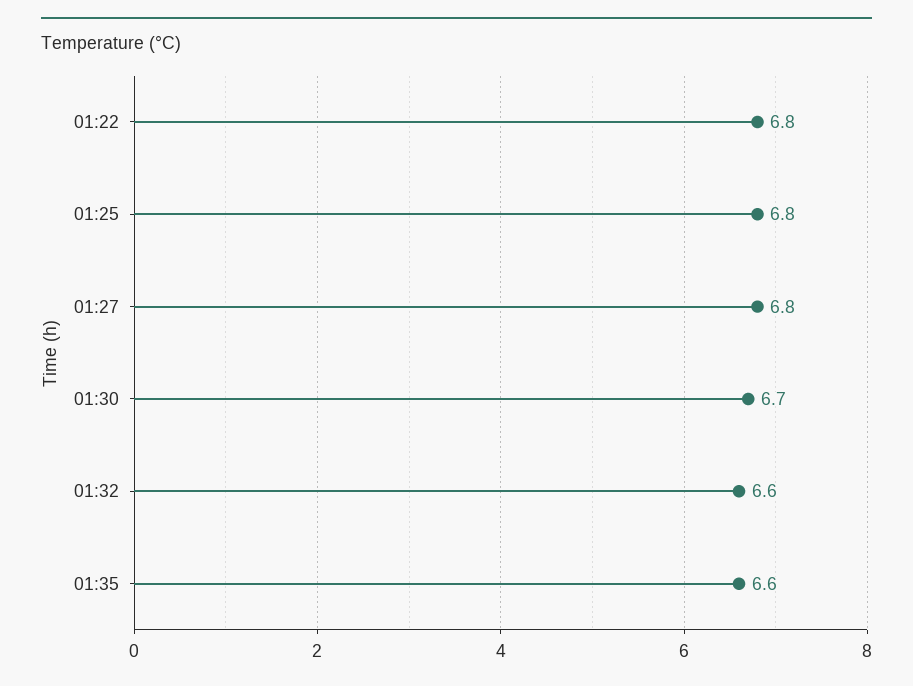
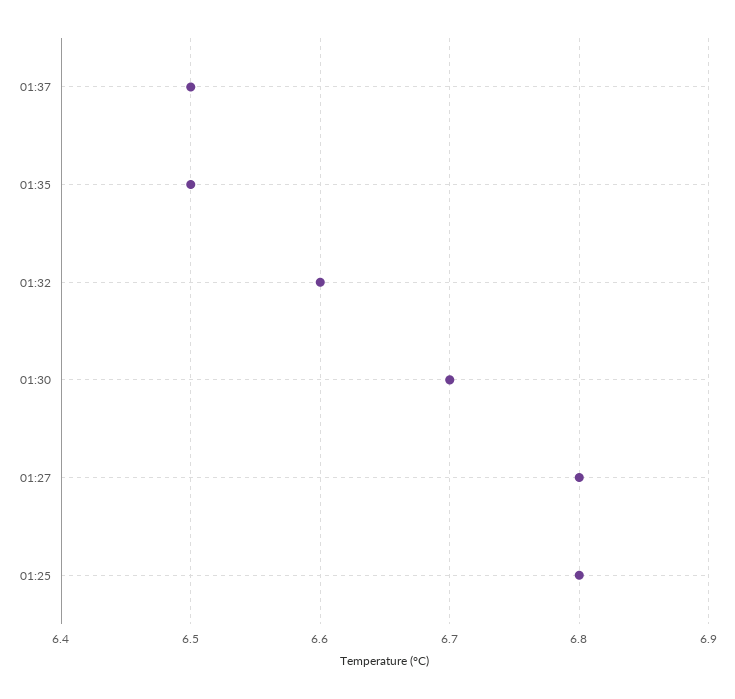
01:22: 6.8 -> none
01:35: 6.6 -> 6.5
01:37: none -> 6.5

